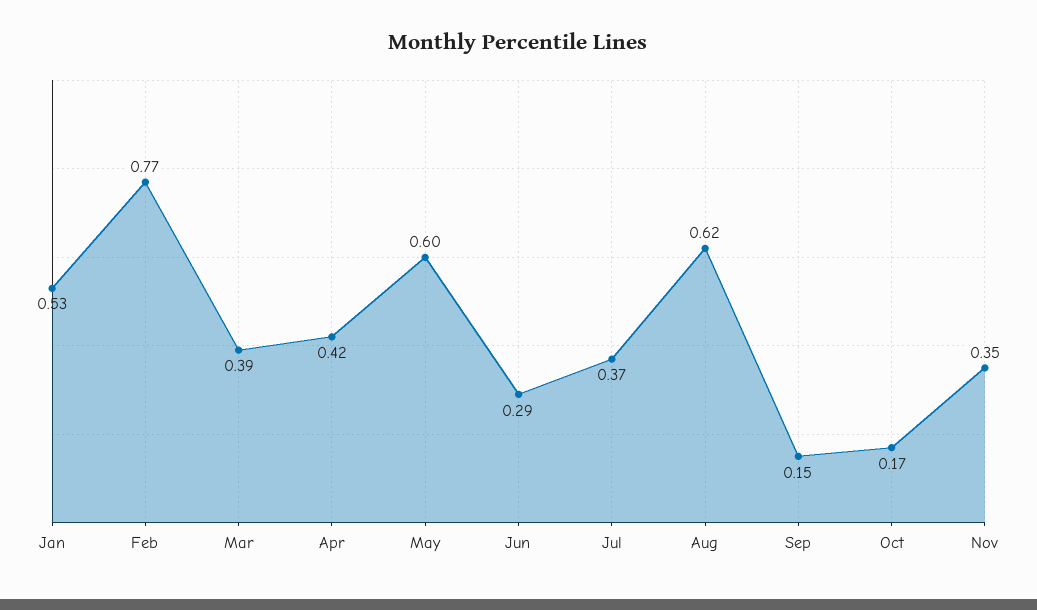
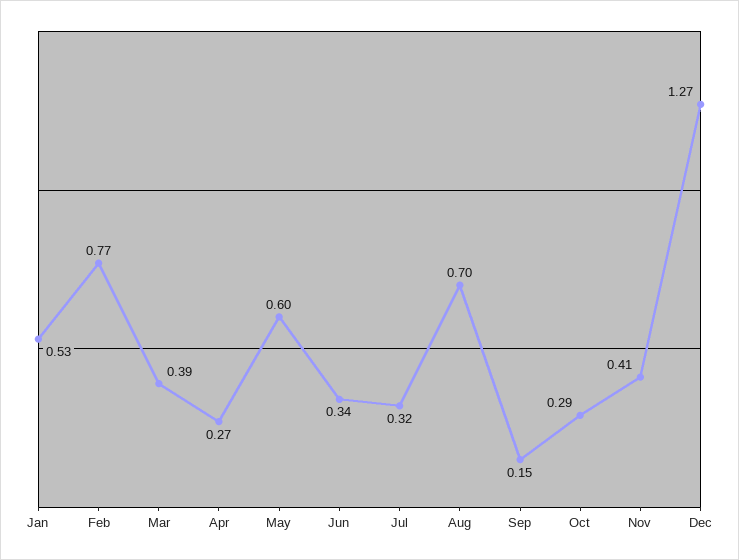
Apr: 0.42 -> 0.27
Jun: 0.29 -> 0.34
Jul: 0.37 -> 0.32
Aug: 0.62 -> 0.7
Oct: 0.17 -> 0.29
Nov: 0.35 -> 0.41
Dec: none -> 1.27

